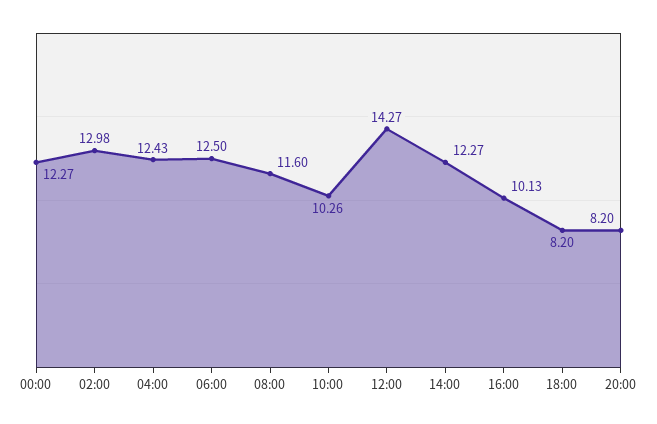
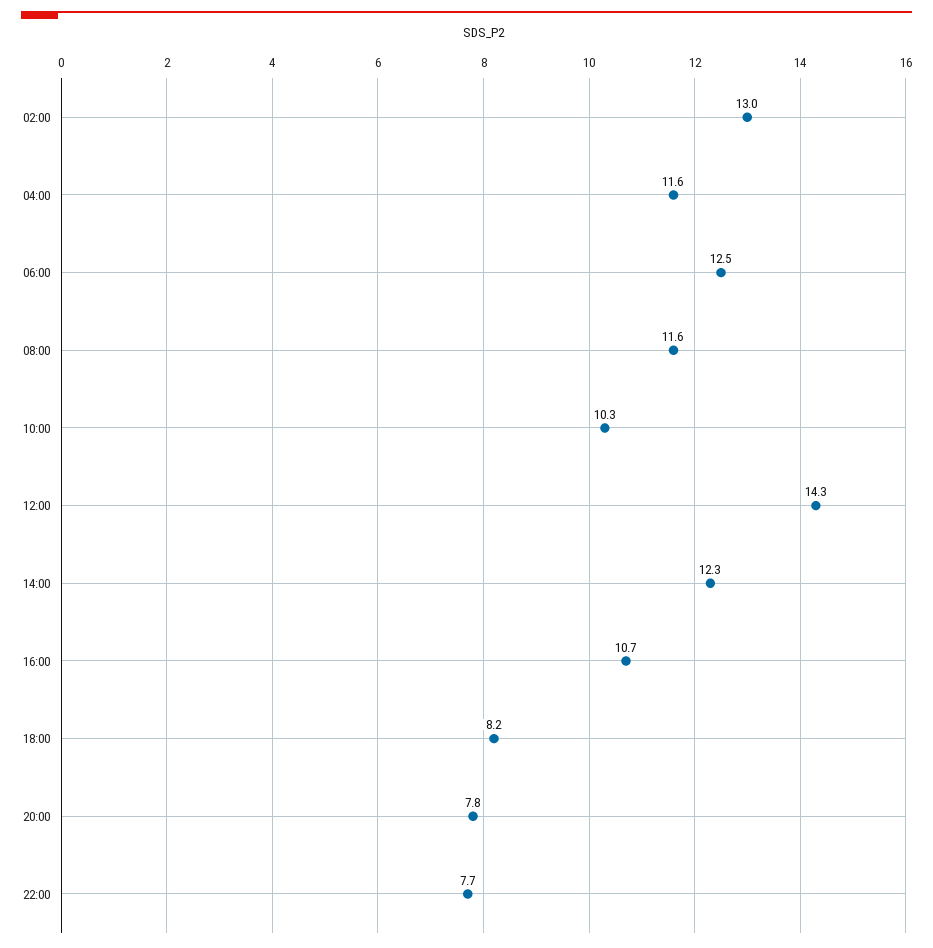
00:00: 12.27 -> none
04:00: 12.43 -> 11.6
16:00: 10.13 -> 10.7
20:00: 8.2 -> 7.8
22:00: none -> 7.7

